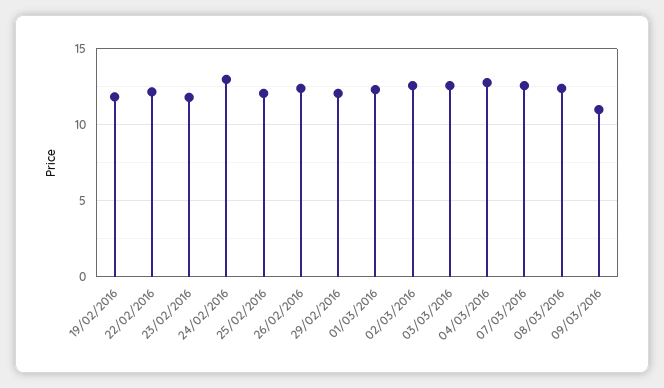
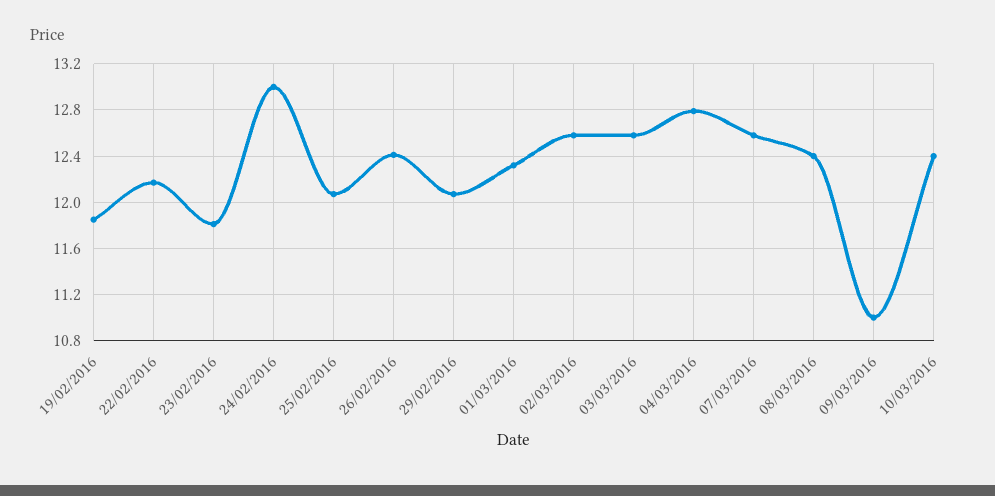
10/03/2016: none -> 12.4

